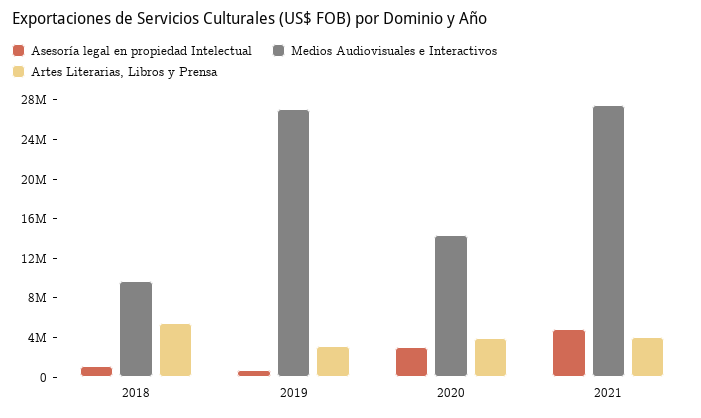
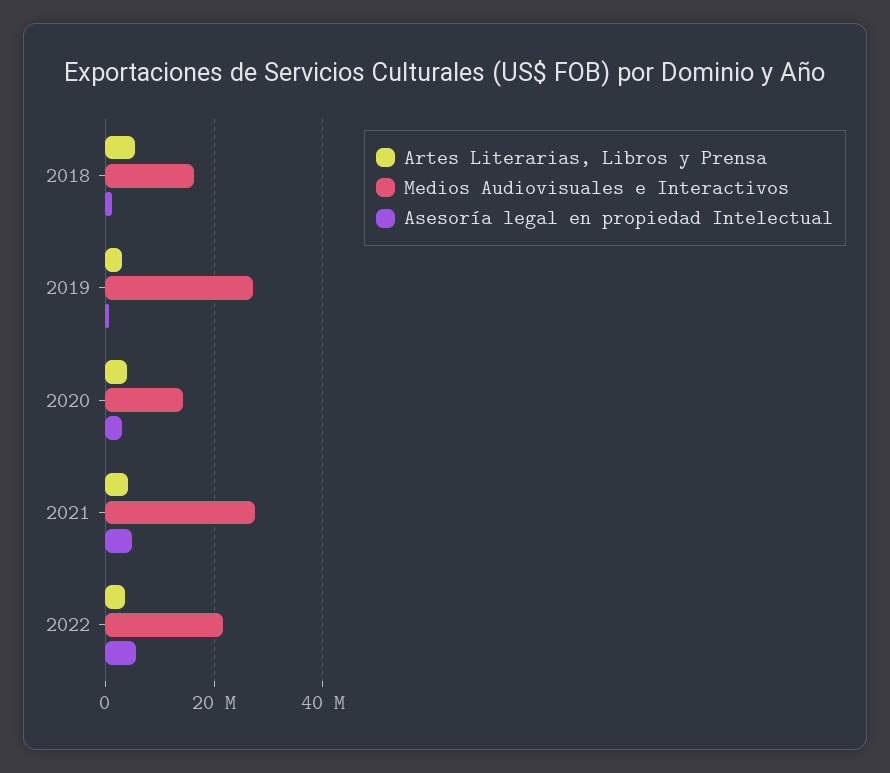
Medios Audiovisuales e Interactivos, 2018: 10000000 -> 16000000
Artes Literarias, Libros y Prensa, 2022: none -> 4000000
Medios Audiovisuales e Interactivos, 2022: none -> 22000000
Asesoría legal en propiedad Intelectual, 2022: none -> 6000000

